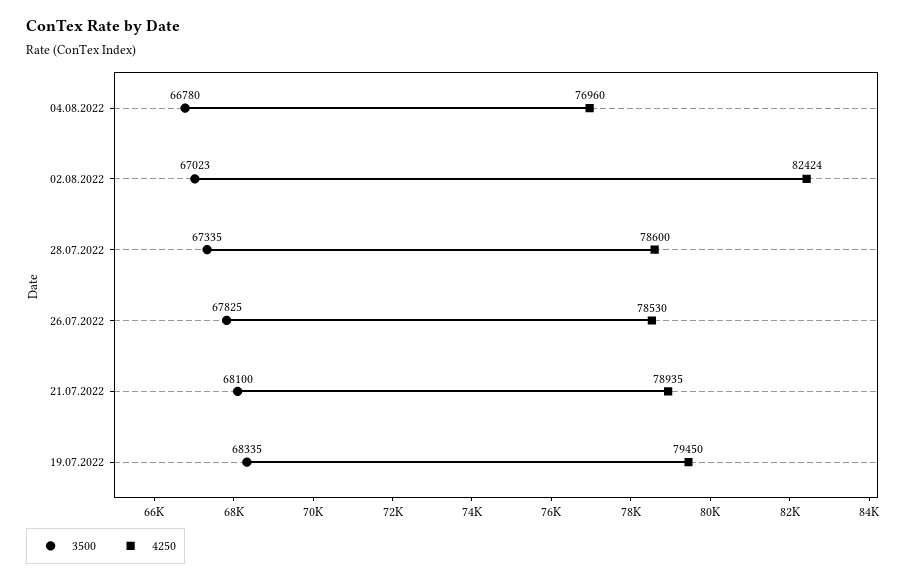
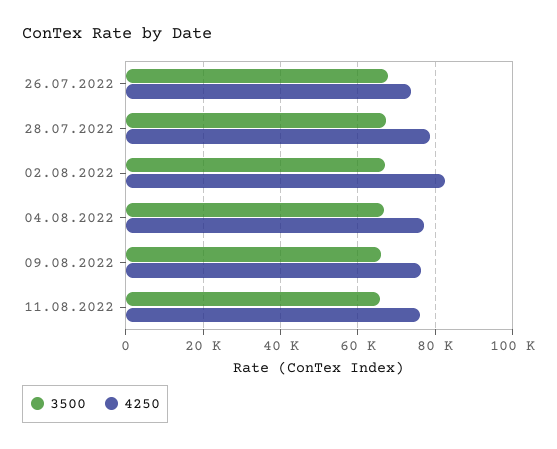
4250, 26.07.2022: 78530 -> 74000
3500, 21.07.2022: 68100 -> none
4250, 21.07.2022: 78935 -> none
3500, 19.07.2022: 68335 -> none
4250, 19.07.2022: 79450 -> none
3500, 09.08.2022: none -> 66000
4250, 09.08.2022: none -> 76000
3500, 11.08.2022: none -> 66000
4250, 11.08.2022: none -> 76000

